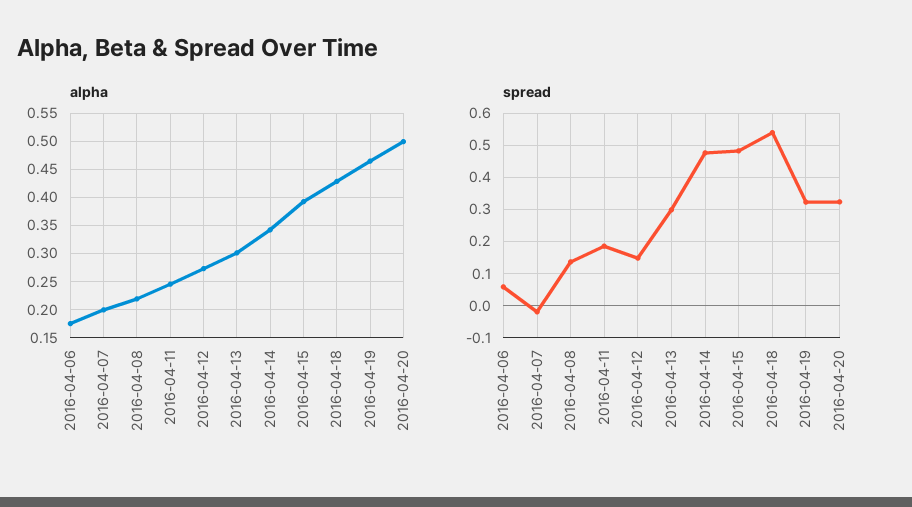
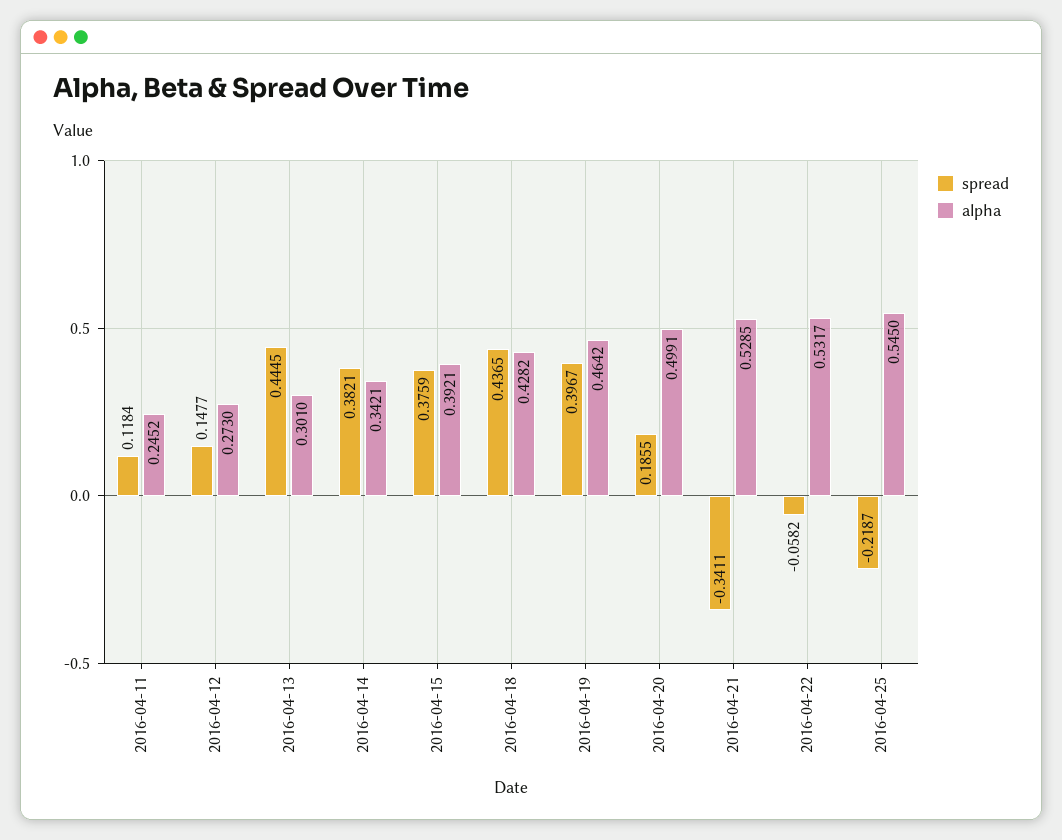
alpha, 2016-04-06: 0.175 -> none
alpha, 2016-04-07: 0.2 -> none
alpha, 2016-04-08: 0.225 -> none
spread, 2016-04-06: 0.06 -> none
spread, 2016-04-07: -0.02 -> none
spread, 2016-04-08: 0.14 -> none
spread, 2016-04-11: 0.18 -> 0.1184
spread, 2016-04-13: 0.3 -> 0.4445
spread, 2016-04-14: 0.48 -> 0.3821
spread, 2016-04-15: 0.48 -> 0.3759
spread, 2016-04-18: 0.54 -> 0.4365
spread, 2016-04-19: 0.32 -> 0.3967
spread, 2016-04-20: 0.32 -> 0.1855
spread, 2016-04-21: none -> -0.3411
alpha, 2016-04-21: none -> 0.5285
spread, 2016-04-22: none -> -0.0582
alpha, 2016-04-22: none -> 0.5317
spread, 2016-04-25: none -> -0.2187
alpha, 2016-04-25: none -> 0.545

